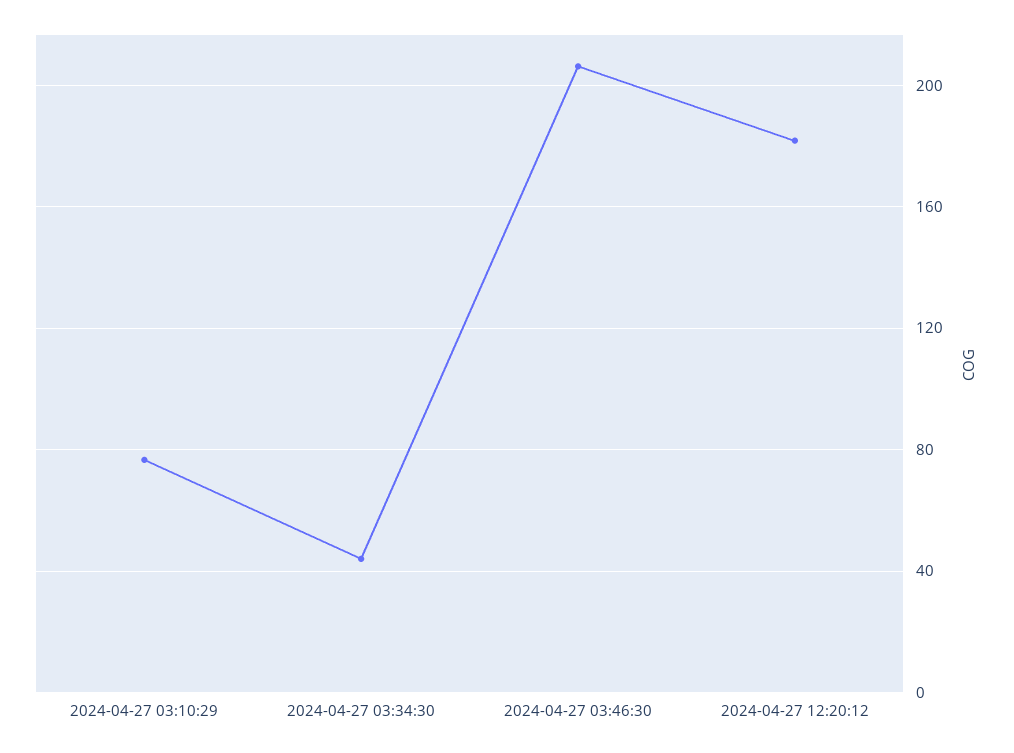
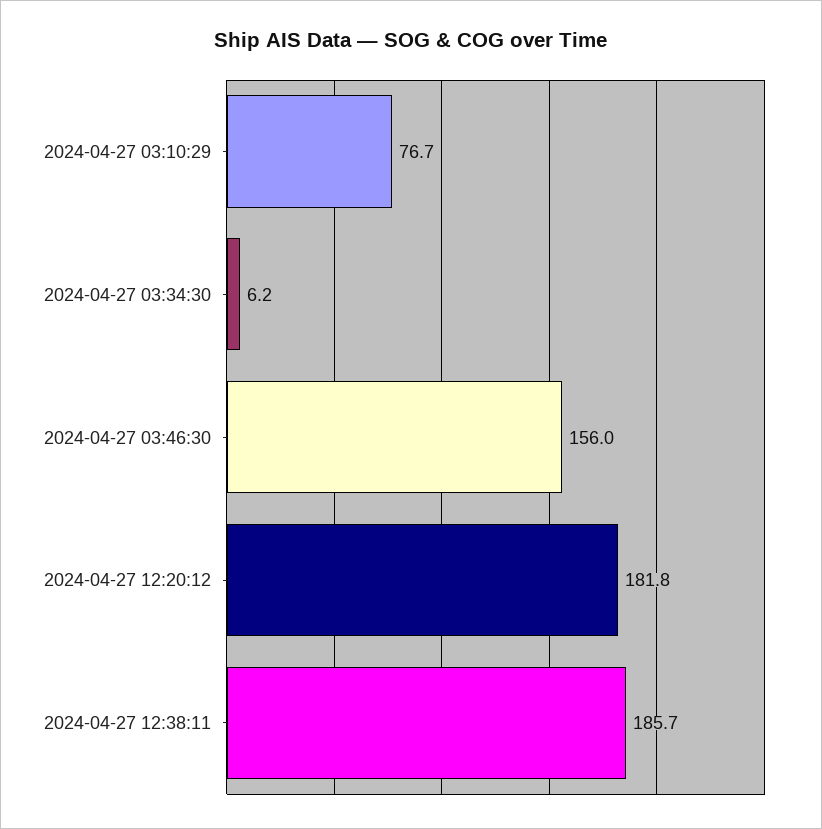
2024-04-27 03:34:30: 45 -> 6.2
2024-04-27 03:46:30: 205 -> 156
2024-04-27 12:38:11: none -> 185.7

